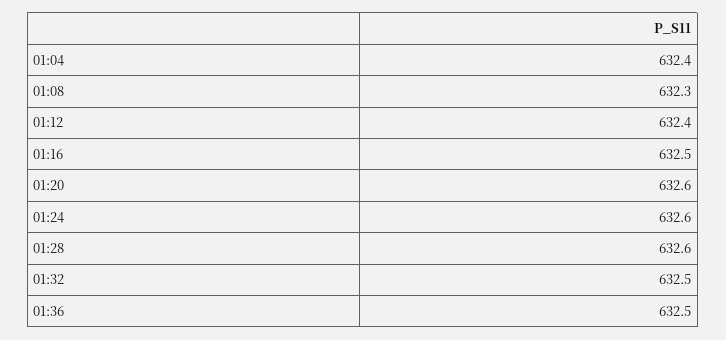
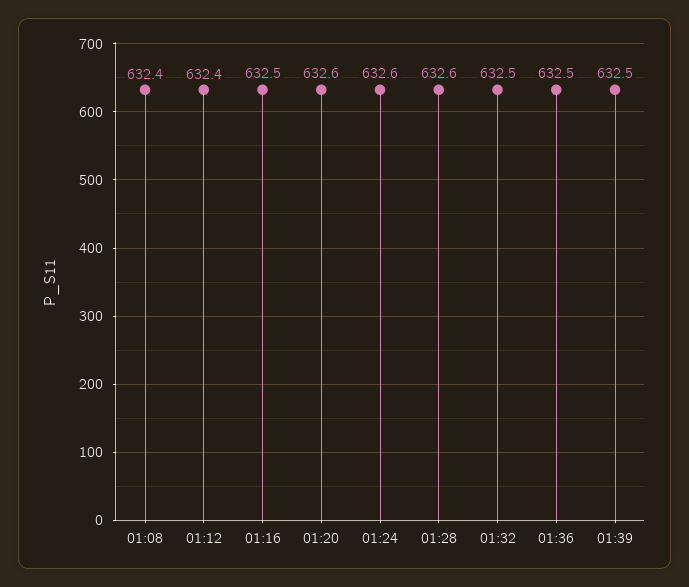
01:04: 632.4 -> none
01:08: 632.3 -> 632.4
01:39: none -> 632.5

